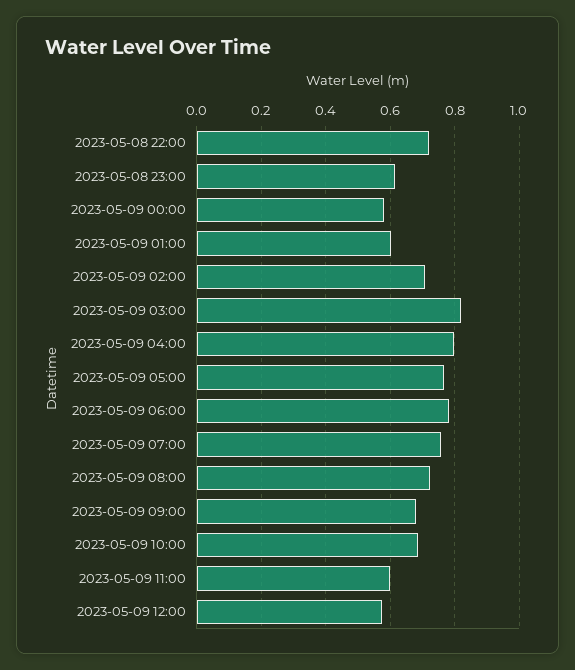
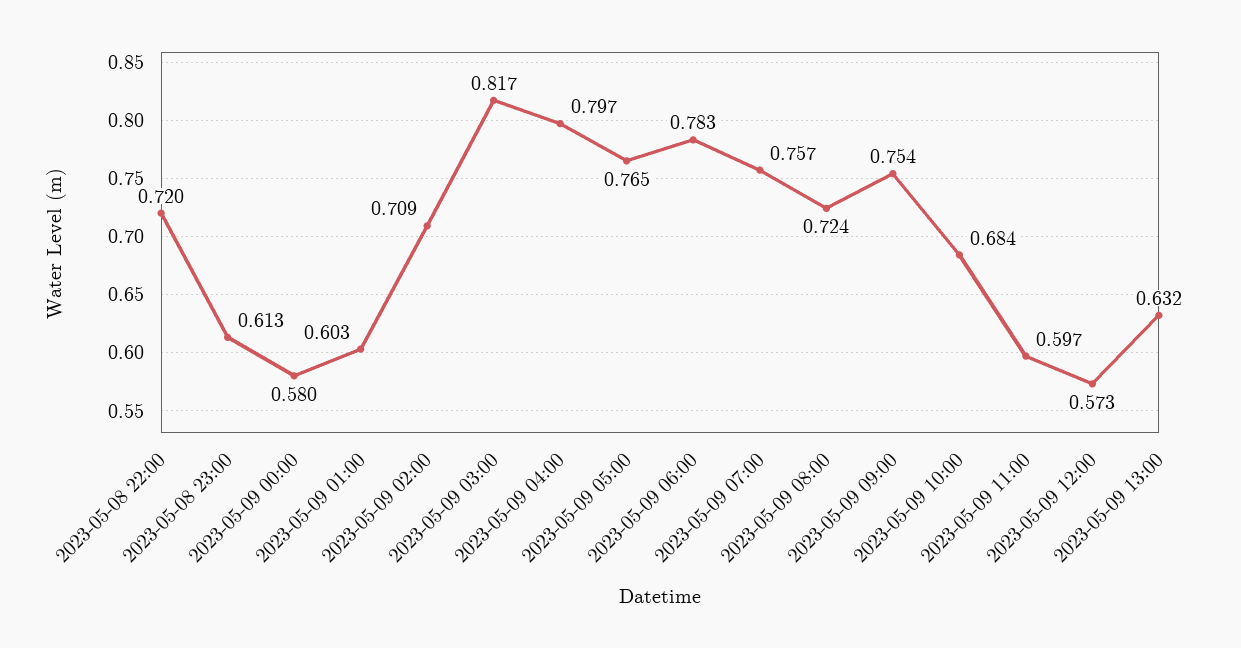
2023-05-09 09:00: 0.68 -> 0.754
2023-05-09 13:00: none -> 0.632

